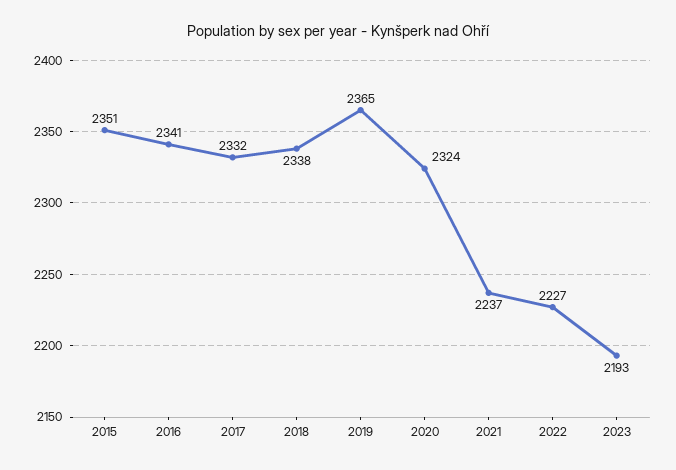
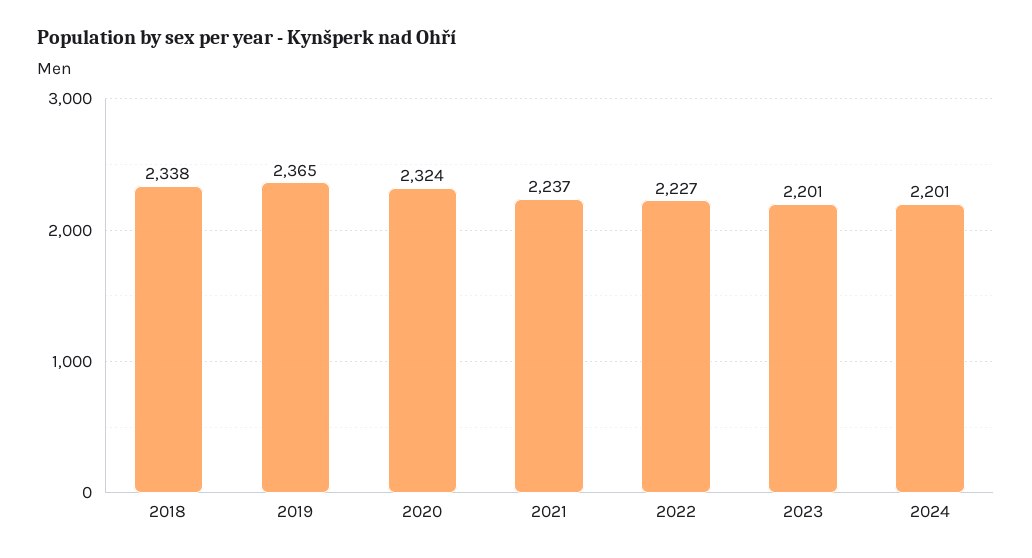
2015: 2351 -> none
2016: 2341 -> none
2017: 2332 -> none
2023: 2193 -> 2201
2024: none -> 2201

